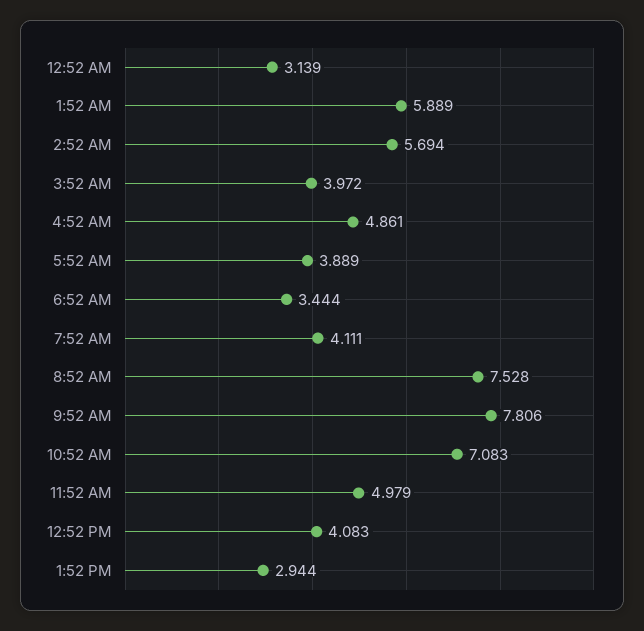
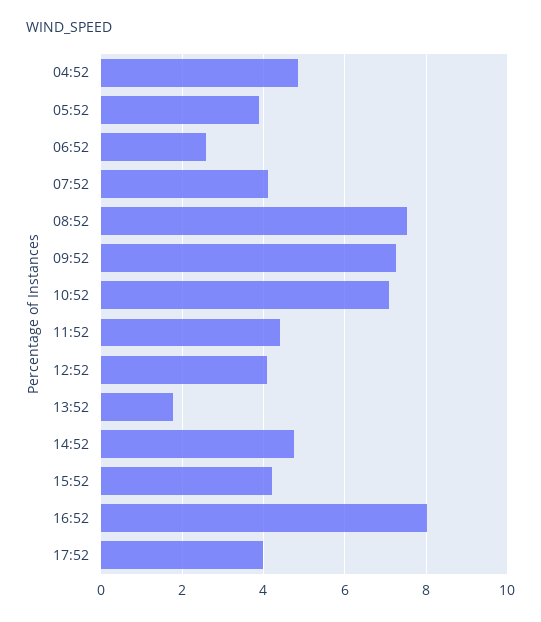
12:52 AM: 3.139 -> none
1:52 AM: 5.889 -> none
2:52 AM: 5.694 -> none
3:52 AM: 3.972 -> none
6:52 AM: 3.444 -> 2.6
9:52 AM: 7.806 -> 7.2
11:52 AM: 4.979 -> 4.4
1:52 PM: 2.944 -> 1.8
14:52: none -> 4.8
15:52: none -> 4.2
16:52: none -> 8
17:52: none -> 4

